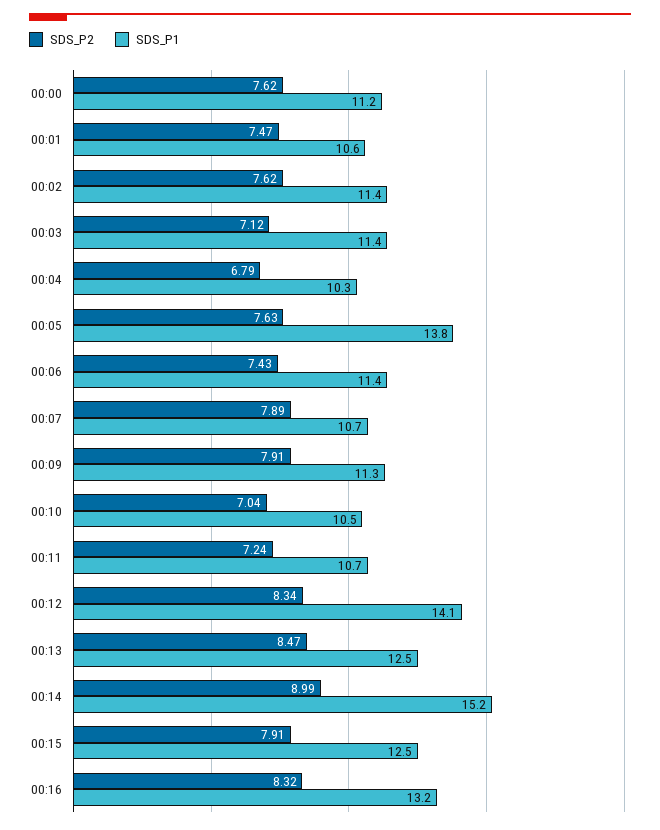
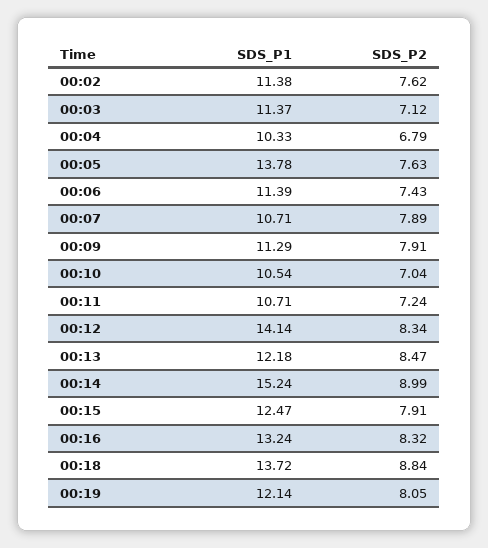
SDS_P2, 00:00: 7.62 -> none
SDS_P1, 00:00: 11.2 -> none
SDS_P2, 00:01: 7.47 -> none
SDS_P1, 00:01: 10.6 -> none
SDS_P1, 00:13: 12.5 -> 12.18
SDS_P1, 00:18: none -> 13.72
SDS_P2, 00:18: none -> 8.84
SDS_P1, 00:19: none -> 12.14
SDS_P2, 00:19: none -> 8.05

